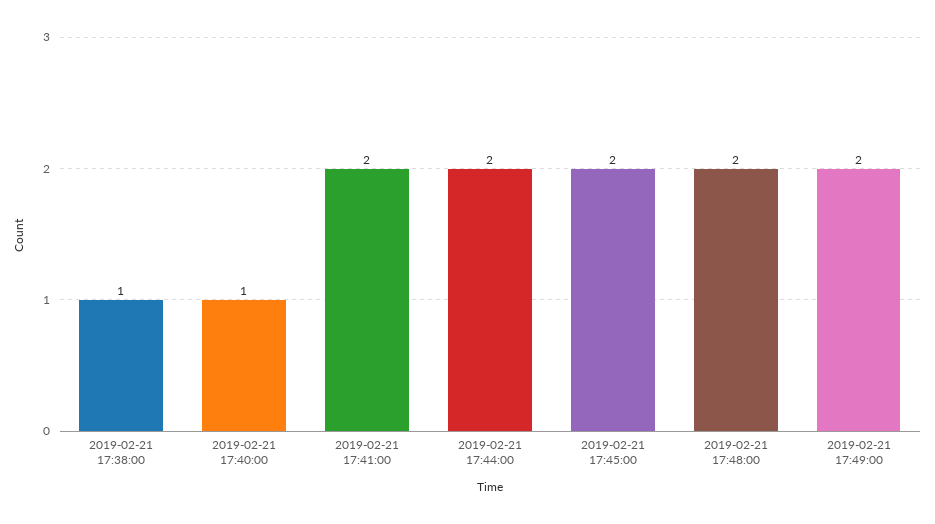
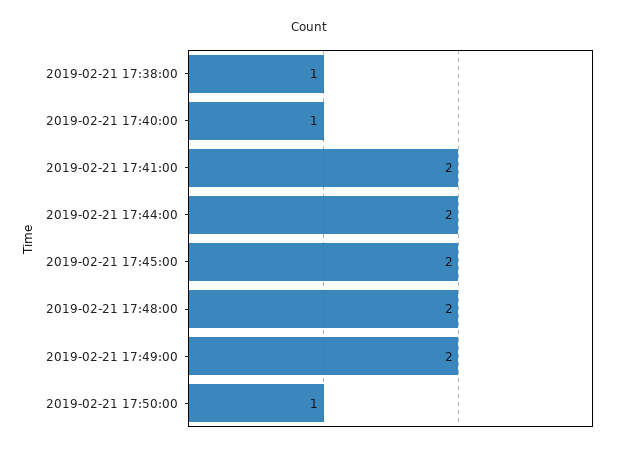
2019-02-21 17:50:00: none -> 1

